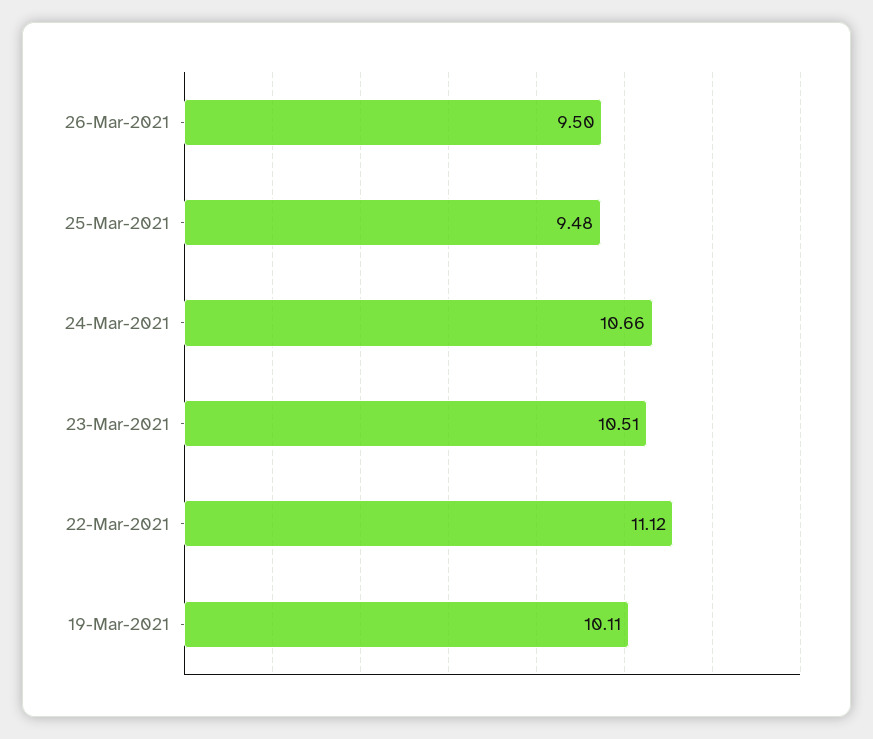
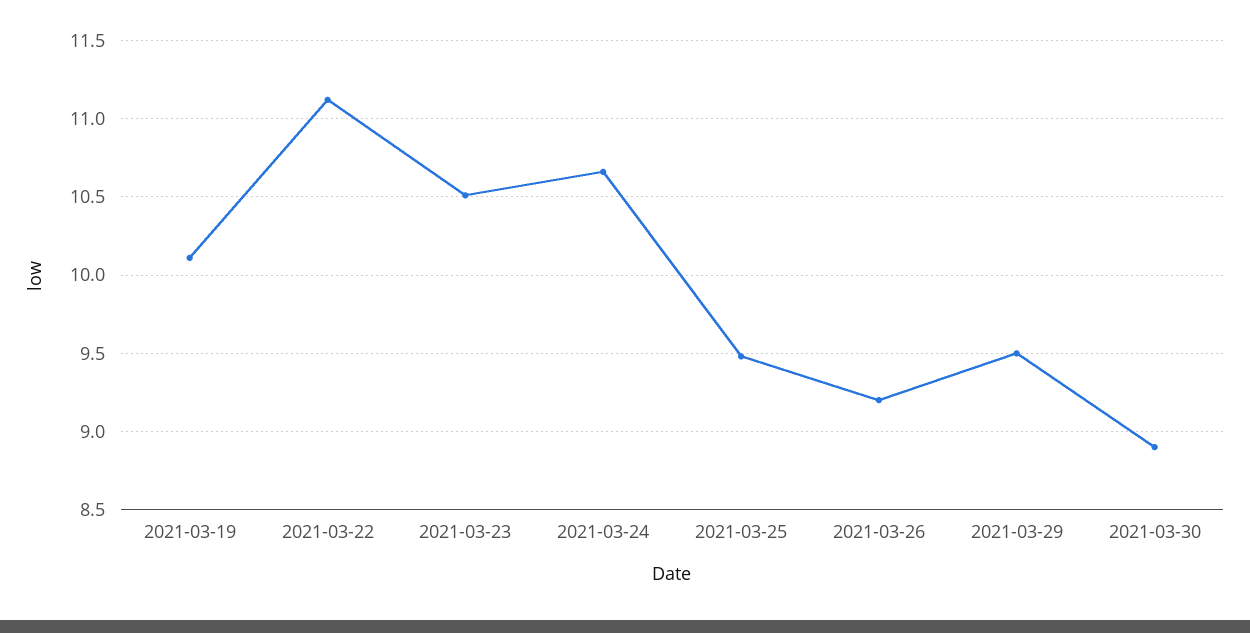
26-Mar-2021: 9.5 -> 9.2
2021-03-29: none -> 9.5
2021-03-30: none -> 8.9

